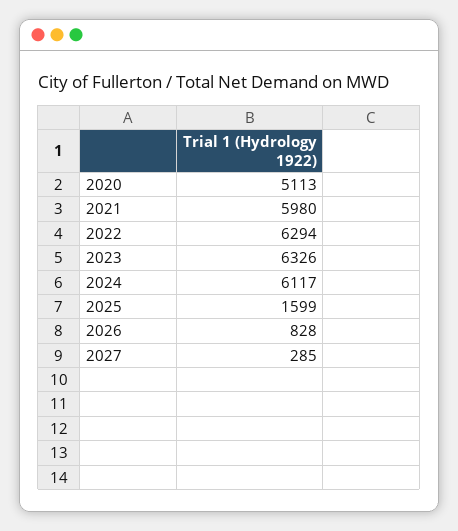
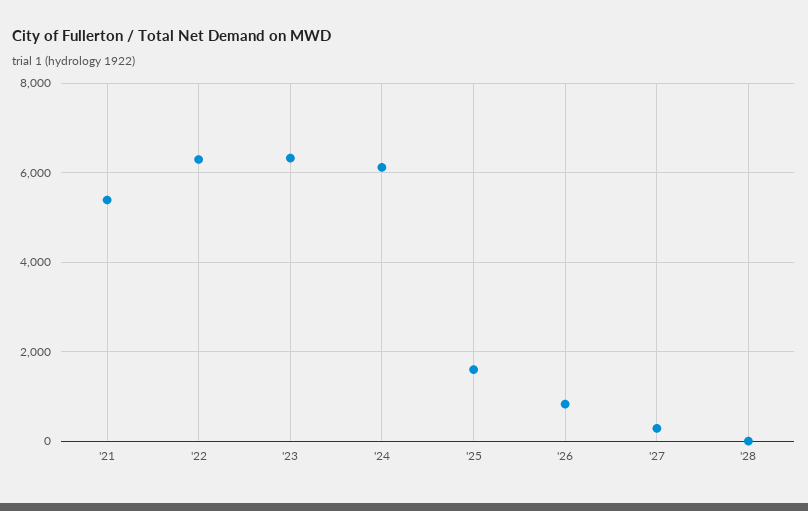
2020: 5113 -> none
2021: 5980 -> 5400
'28: none -> 0

